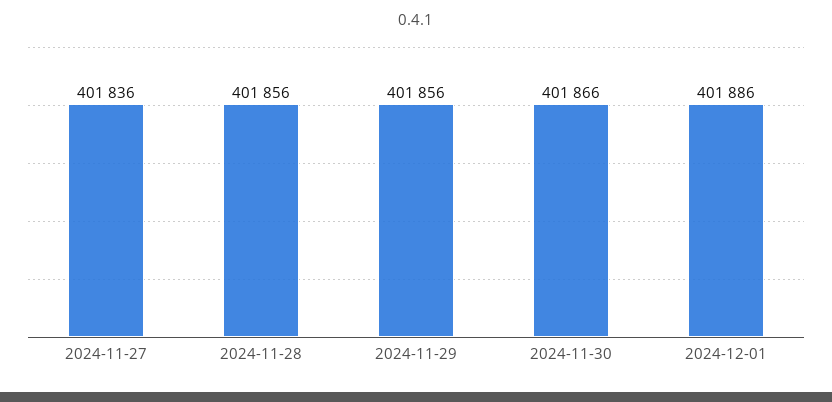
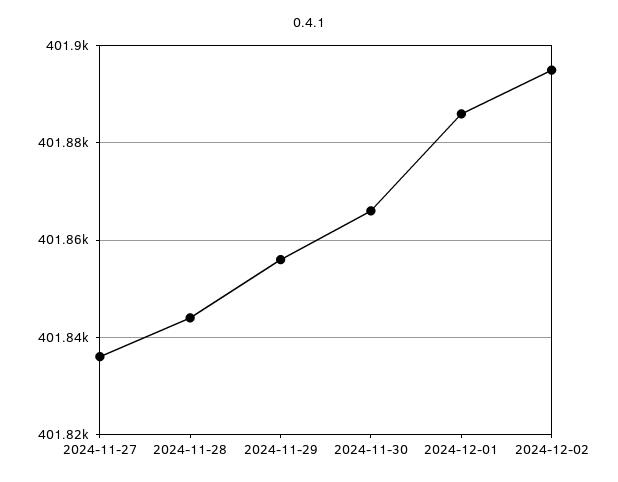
2024-11-28: 401856 -> 401845
2024-12-02: none -> 401895

